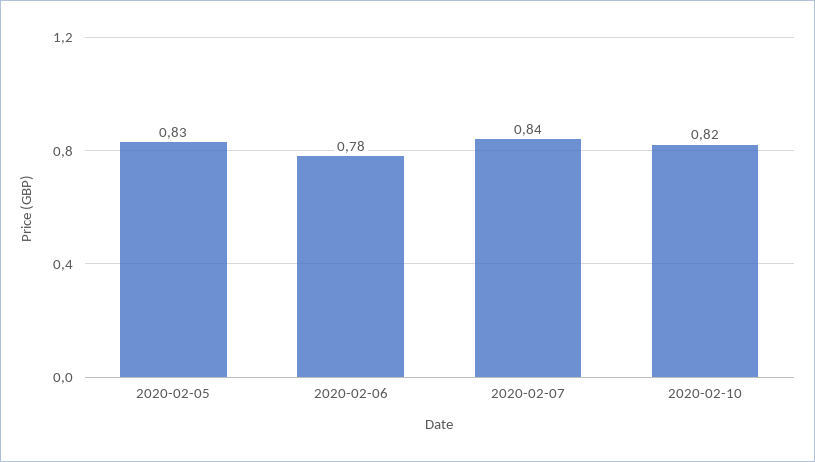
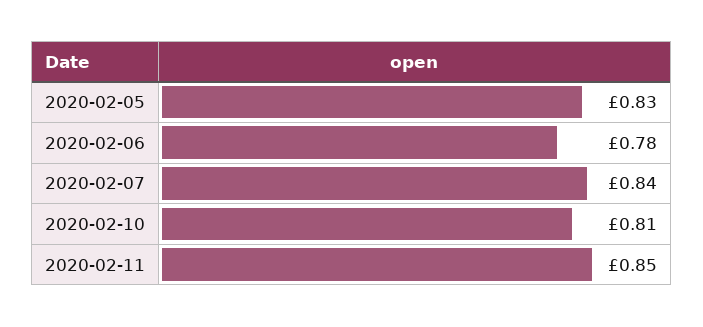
2020-02-10: 0.82 -> 0.81
2020-02-11: none -> 0.85

